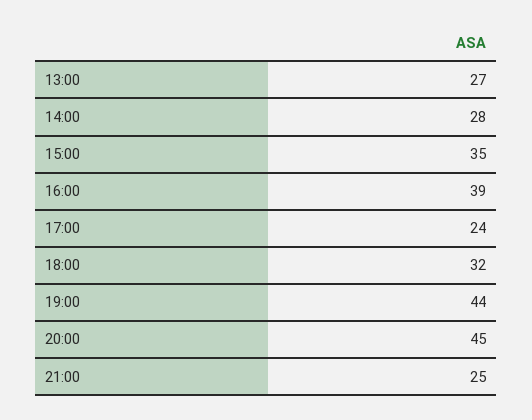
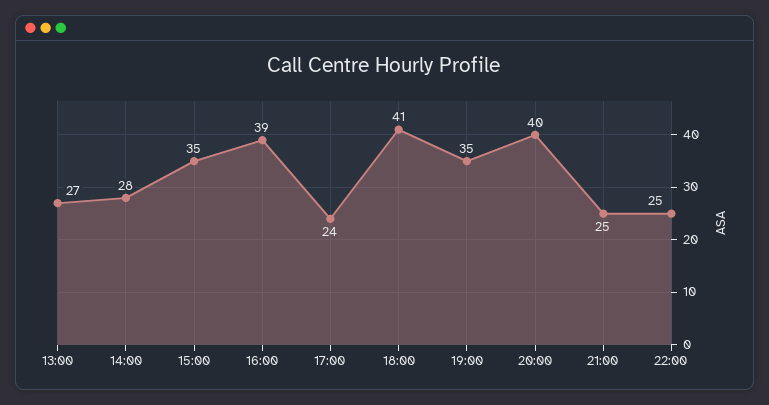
18:00: 32 -> 41
19:00: 44 -> 35
20:00: 45 -> 40
22:00: none -> 25

